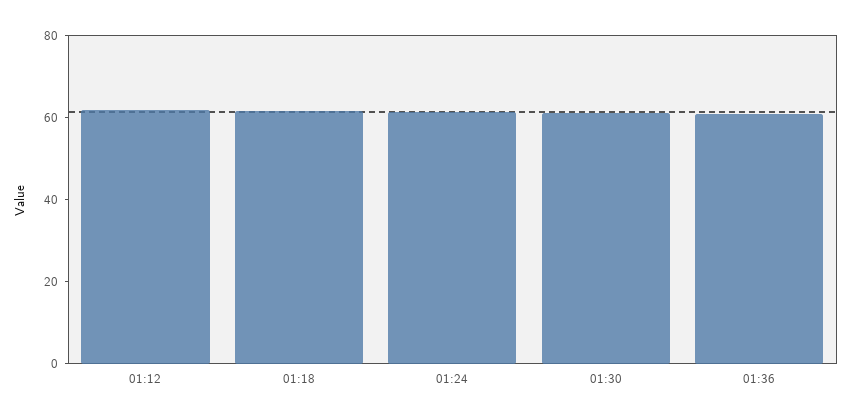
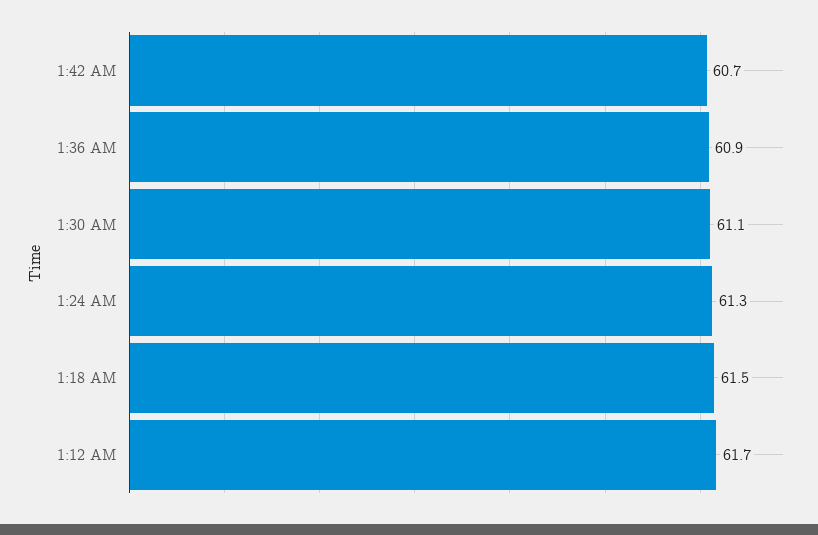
1:42 AM: none -> 60.7

